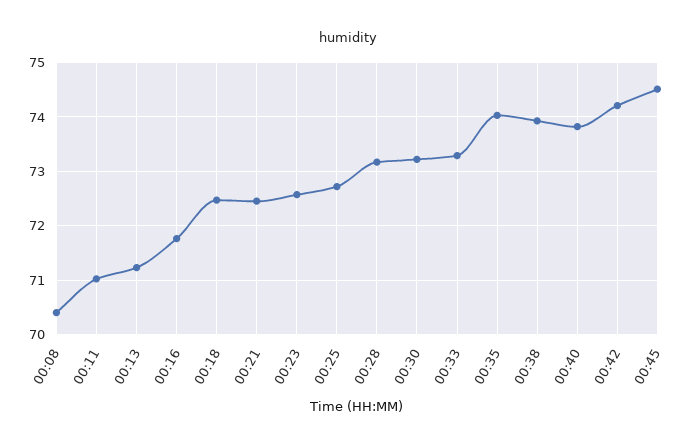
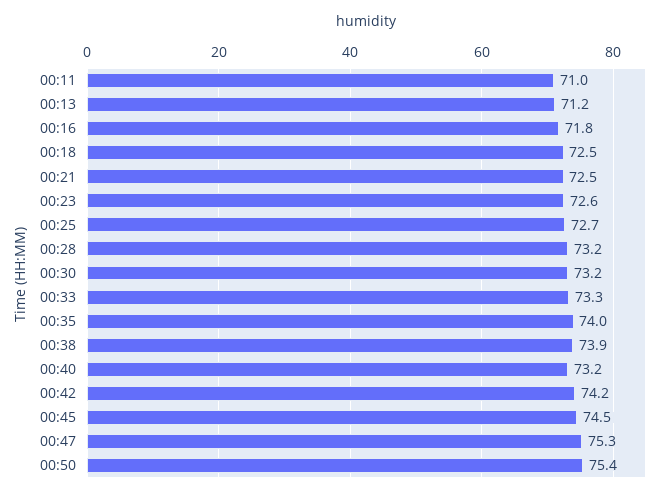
00:08: 70.4 -> none
00:40: 73.8 -> 73.2
00:47: none -> 75.3
00:50: none -> 75.4

